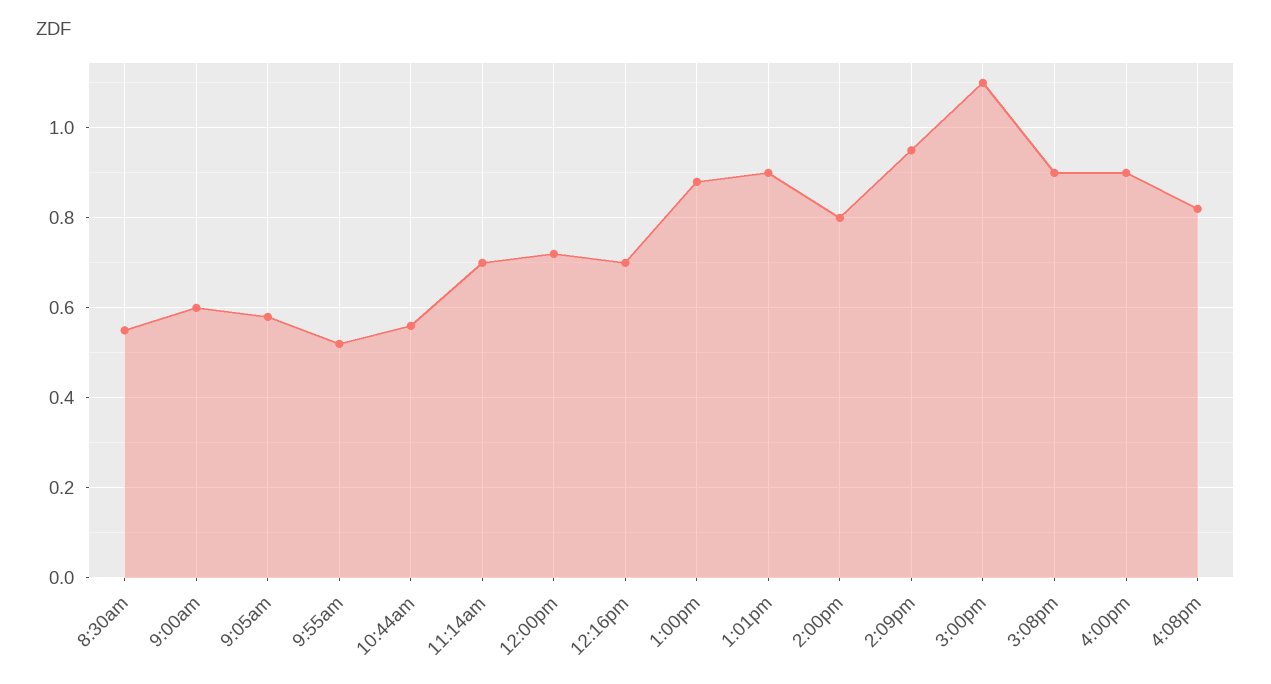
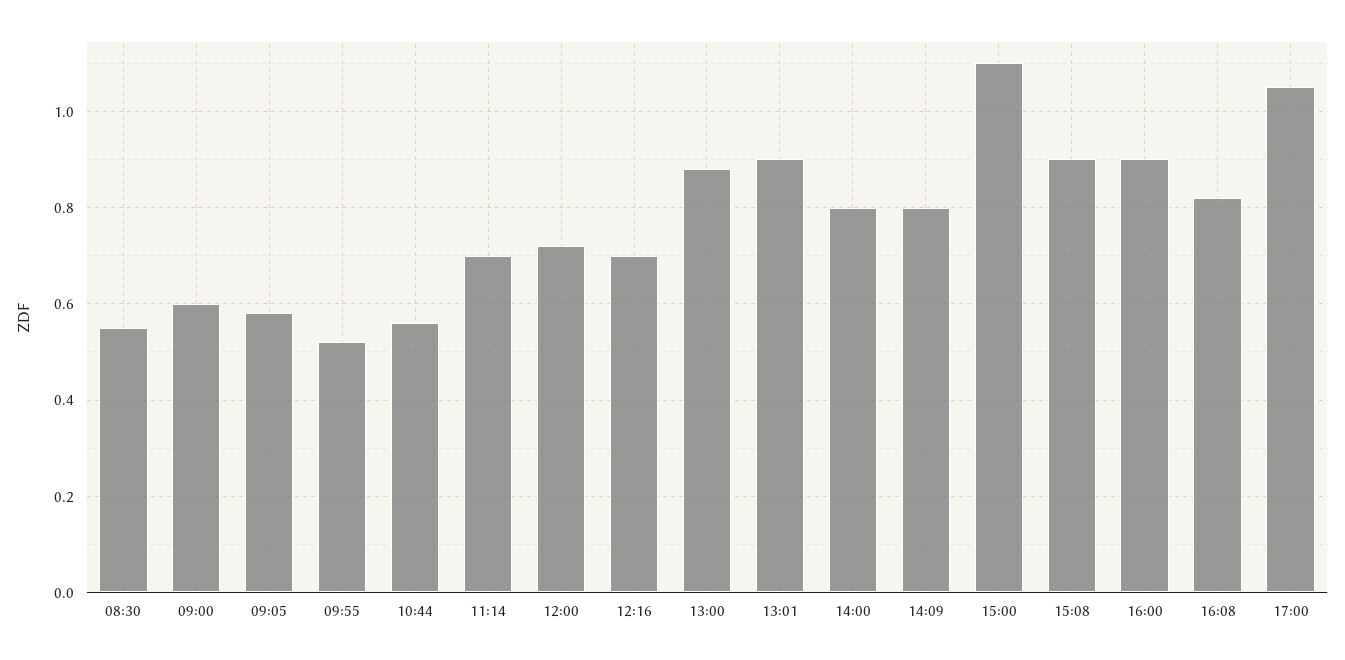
2:09pm: 0.95 -> 0.8
17:00: none -> 1.05

